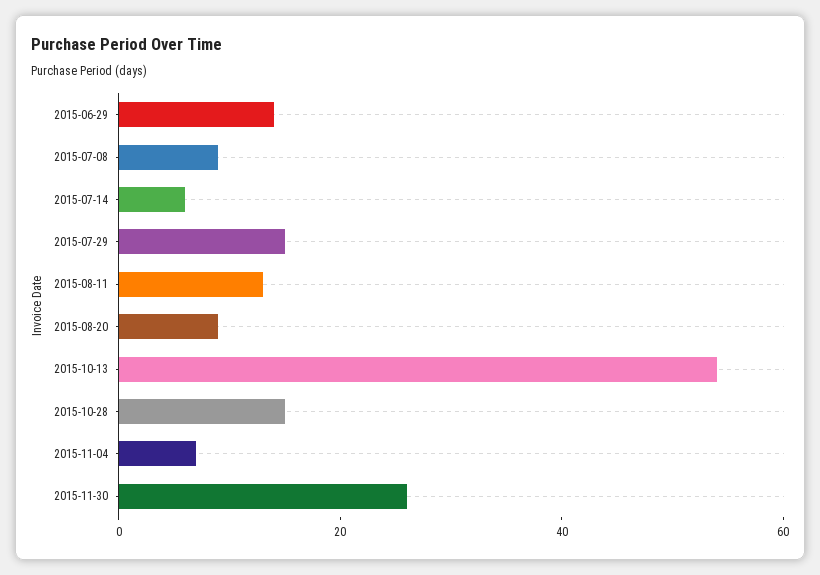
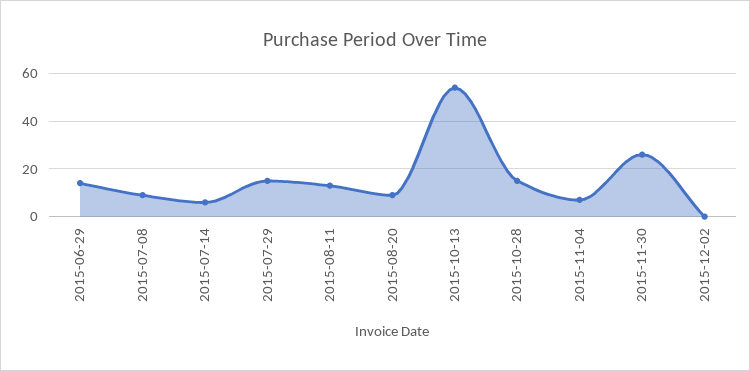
2015-12-02: none -> 0

